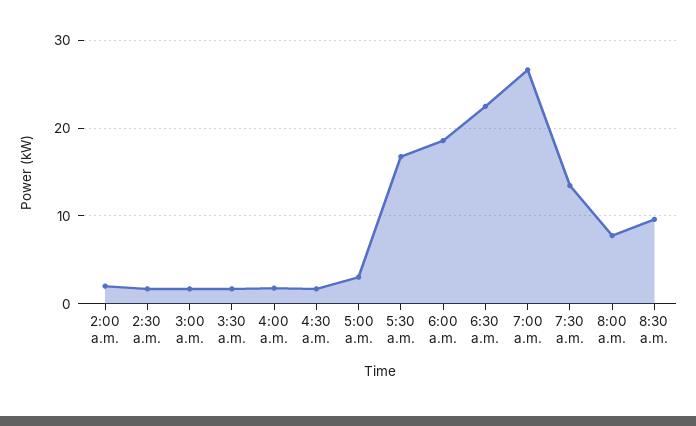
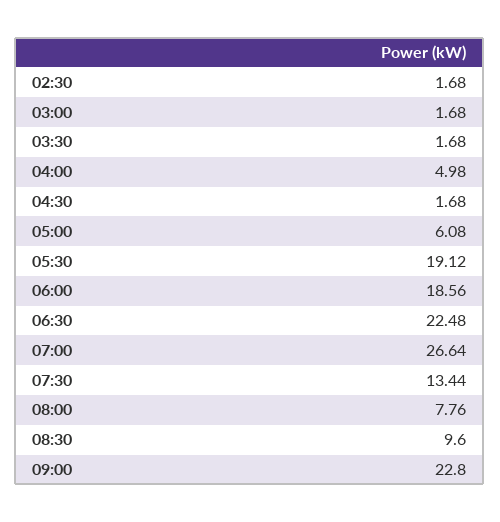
2:00 a.m.: 2 -> none
4:00 a.m.: 2 -> 4.98
5:00 a.m.: 3 -> 6.08
5:30 a.m.: 17 -> 19.12
09:00: none -> 22.8

